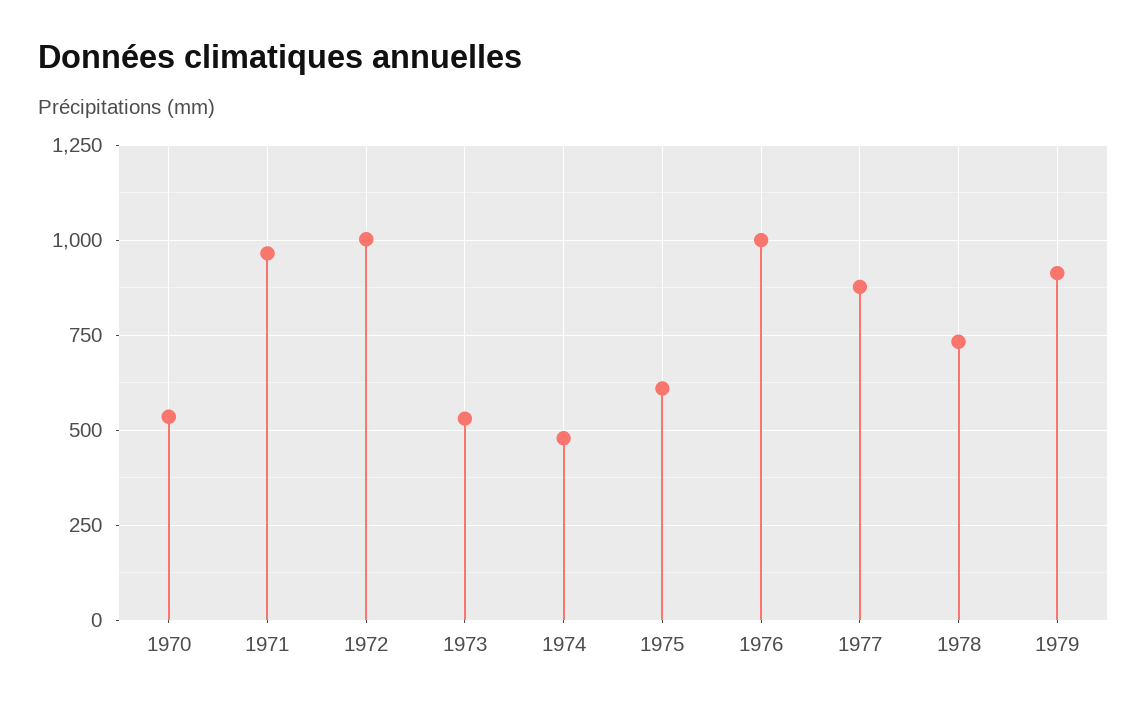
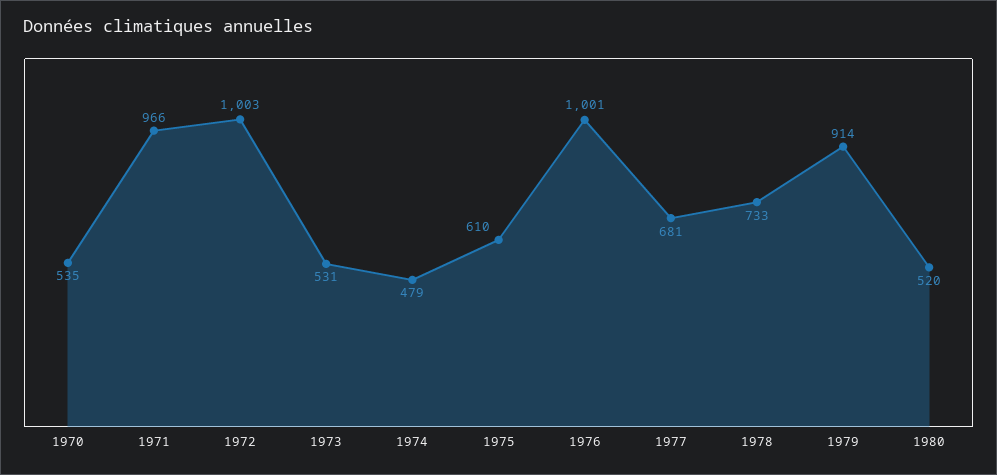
1977: 875 -> 681
1980: none -> 520

